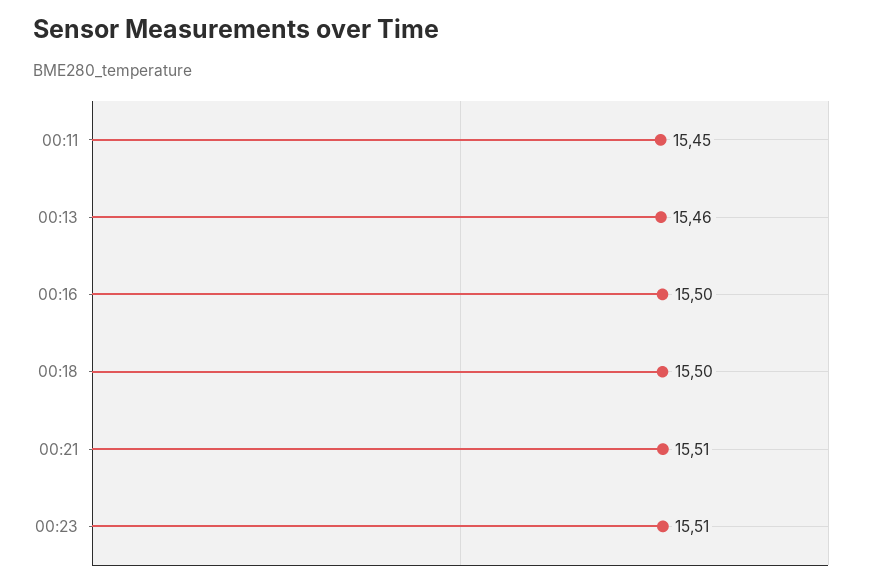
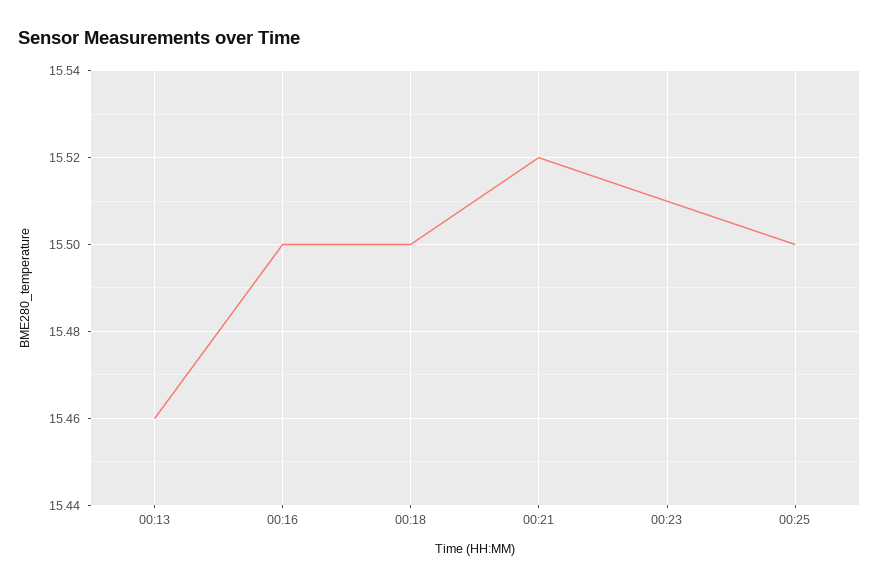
00:11: 15.45 -> none
00:21: 15.51 -> 15.52
00:25: none -> 15.5

